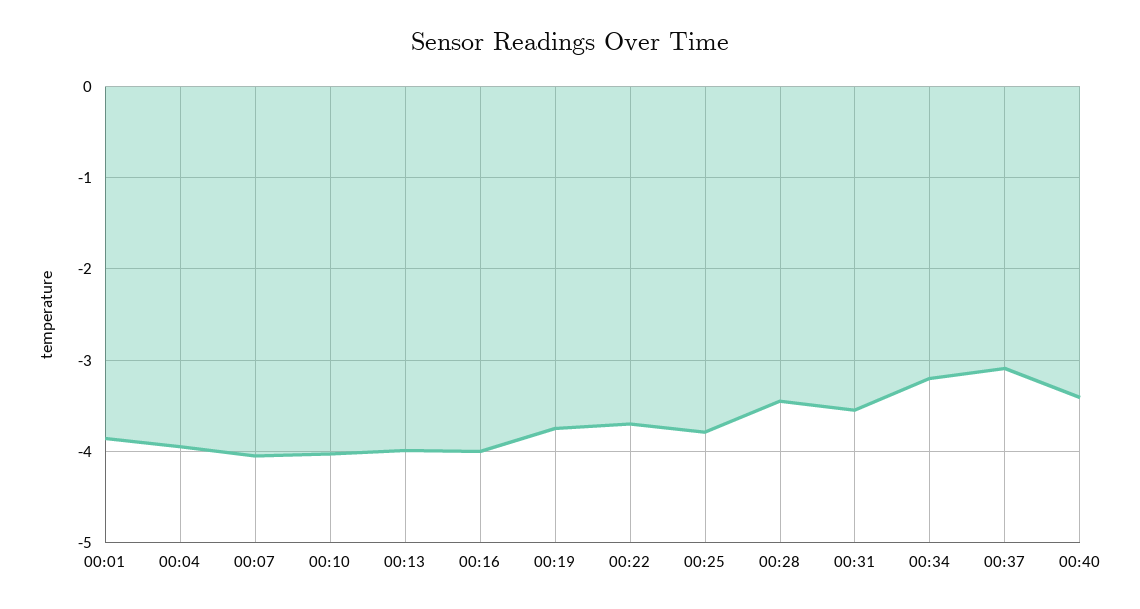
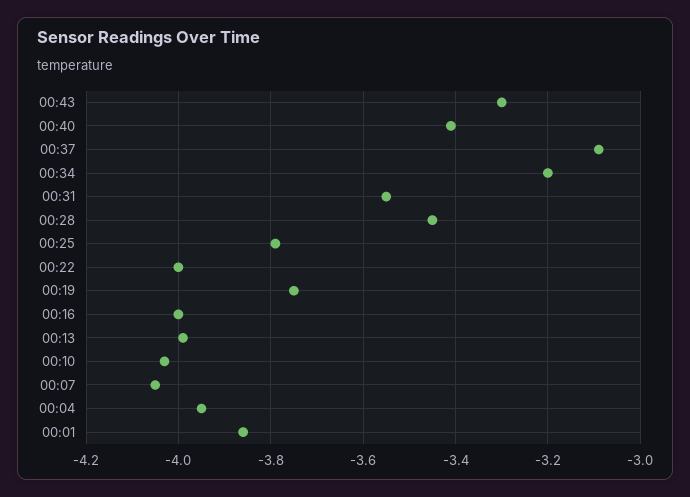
00:22: -3.7 -> -4
00:43: none -> -3.3

